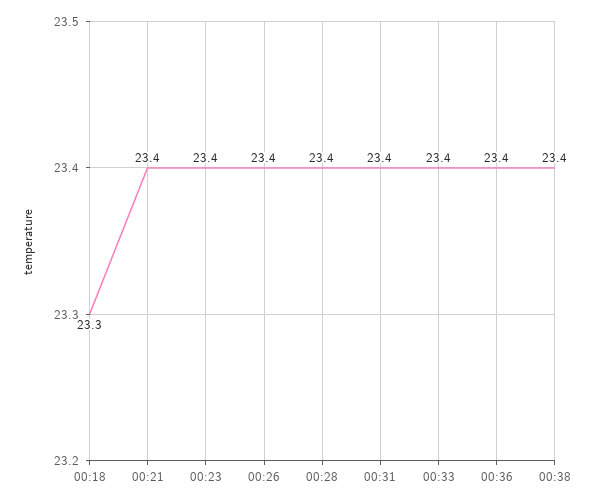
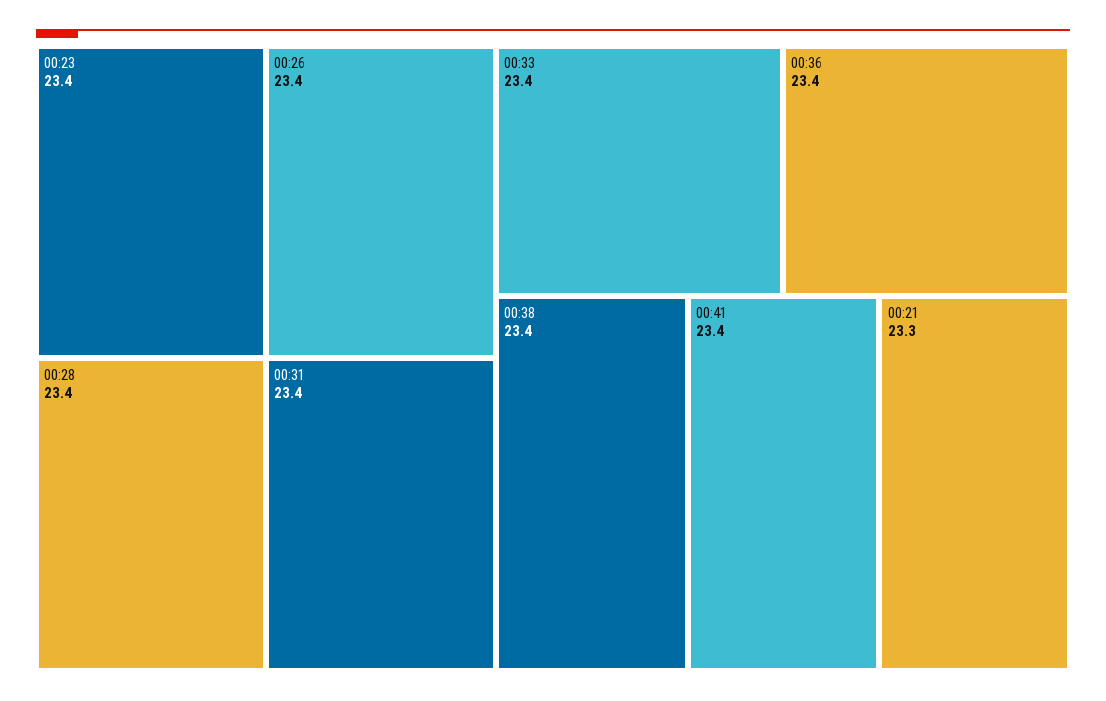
00:18: 23.3 -> none
00:21: 23.4 -> 23.3
00:41: none -> 23.4

